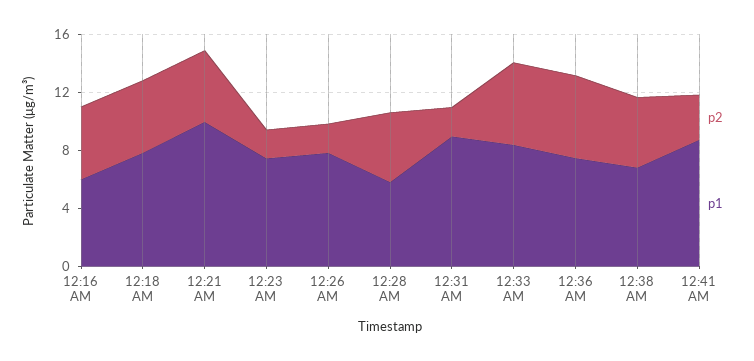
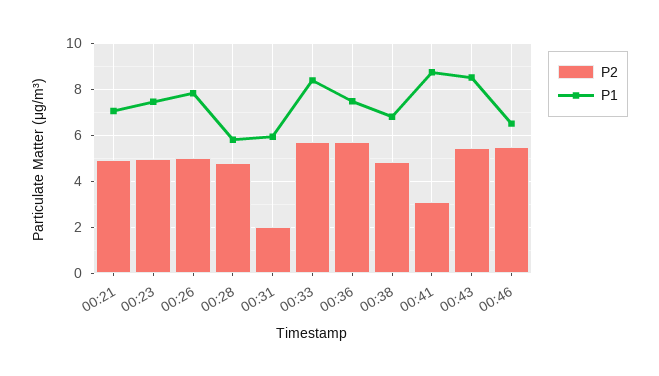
p2, 12:16 AM: 5 -> none
p1, 12:16 AM: 6 -> none
p2, 12:18 AM: 5 -> none
p1, 12:18 AM: 8 -> none
p1, 12:21 AM: 10 -> 7
p2, 12:23 AM: 2 -> 5
p2, 12:26 AM: 2 -> 5
p1, 12:31 AM: 9 -> 6
p2, 00:43: none -> 5.5
p1, 00:43: none -> 8.5
p2, 00:46: none -> 5.5
p1, 00:46: none -> 6.5

